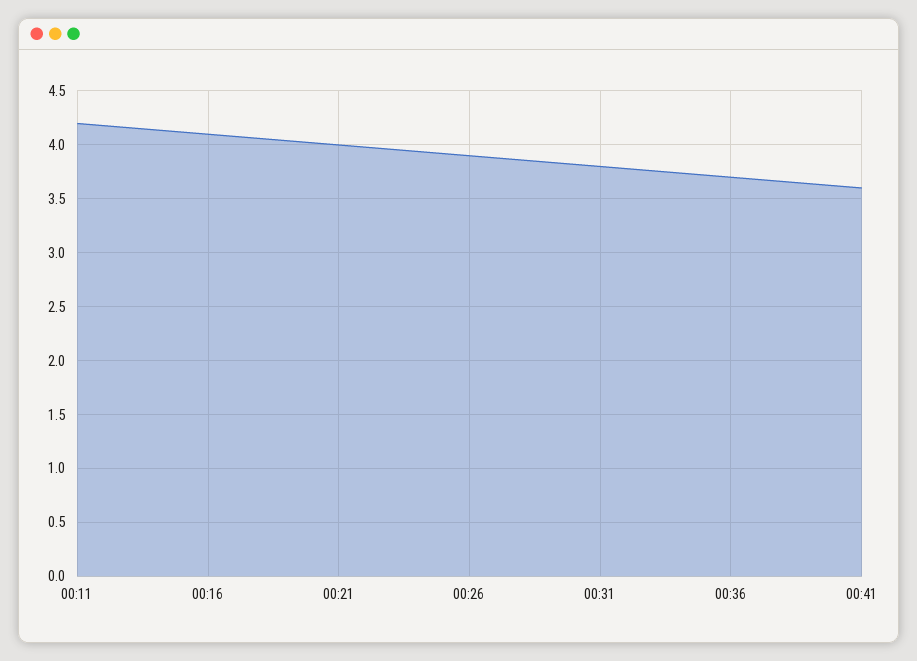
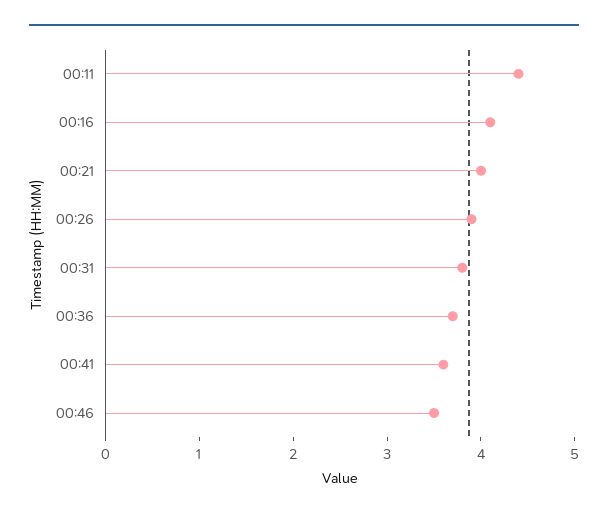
00:11: 4.2 -> 4.4
00:46: none -> 3.5

